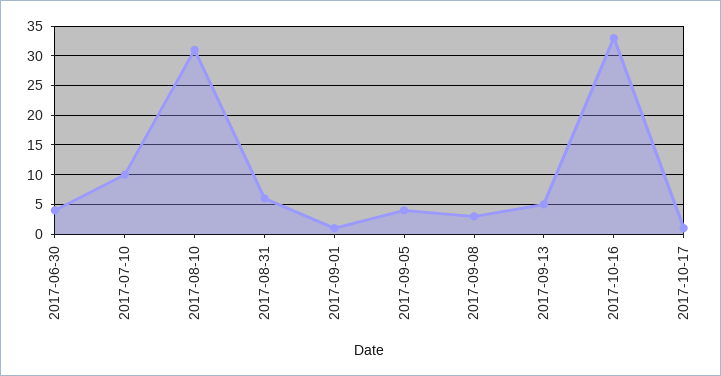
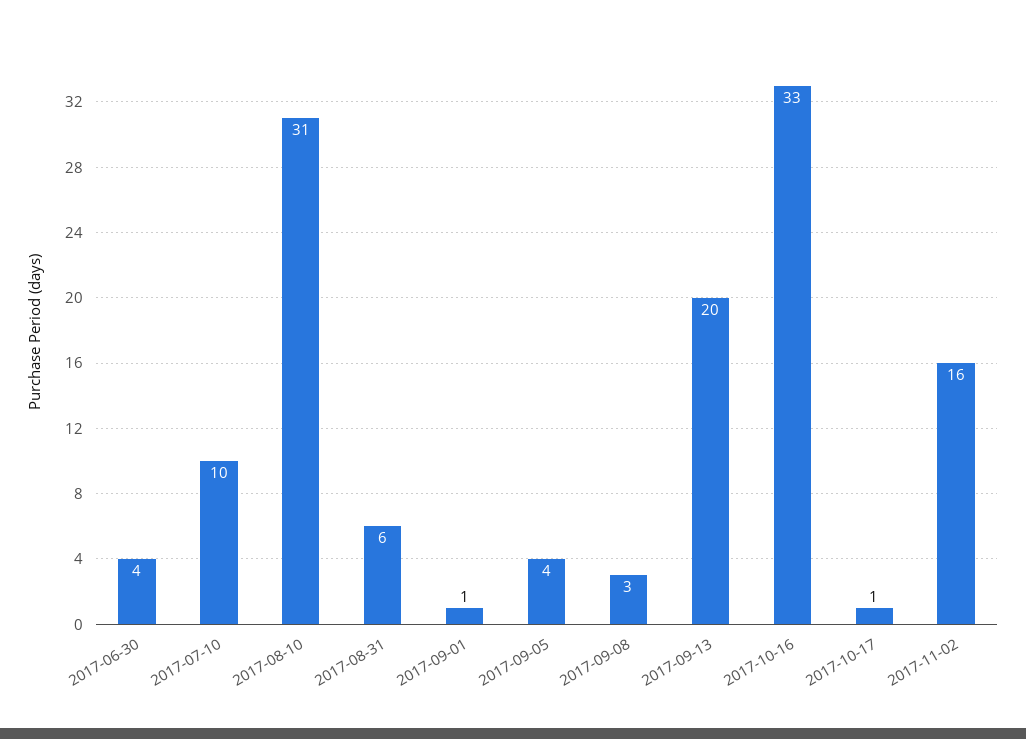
2017-09-13: 5 -> 20
2017-11-02: none -> 16

